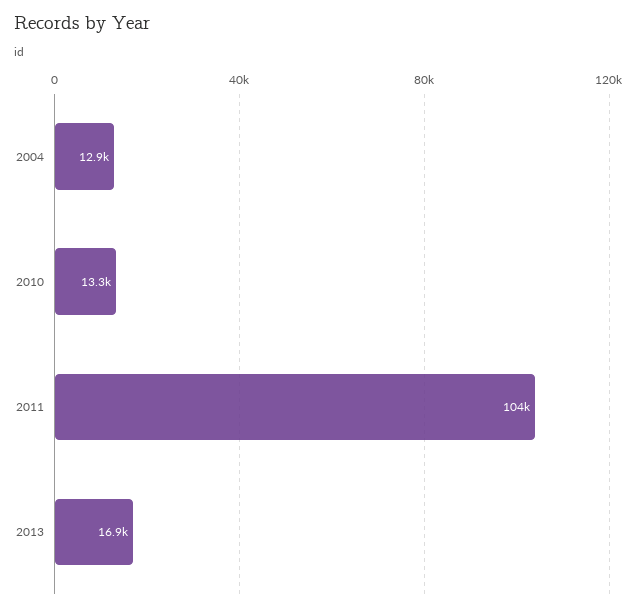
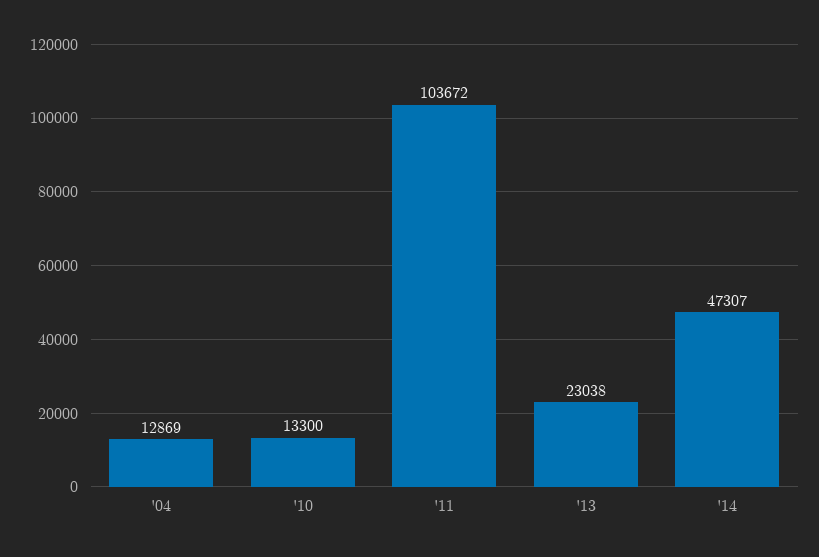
2013: 16900 -> 23038
'14: none -> 47307

